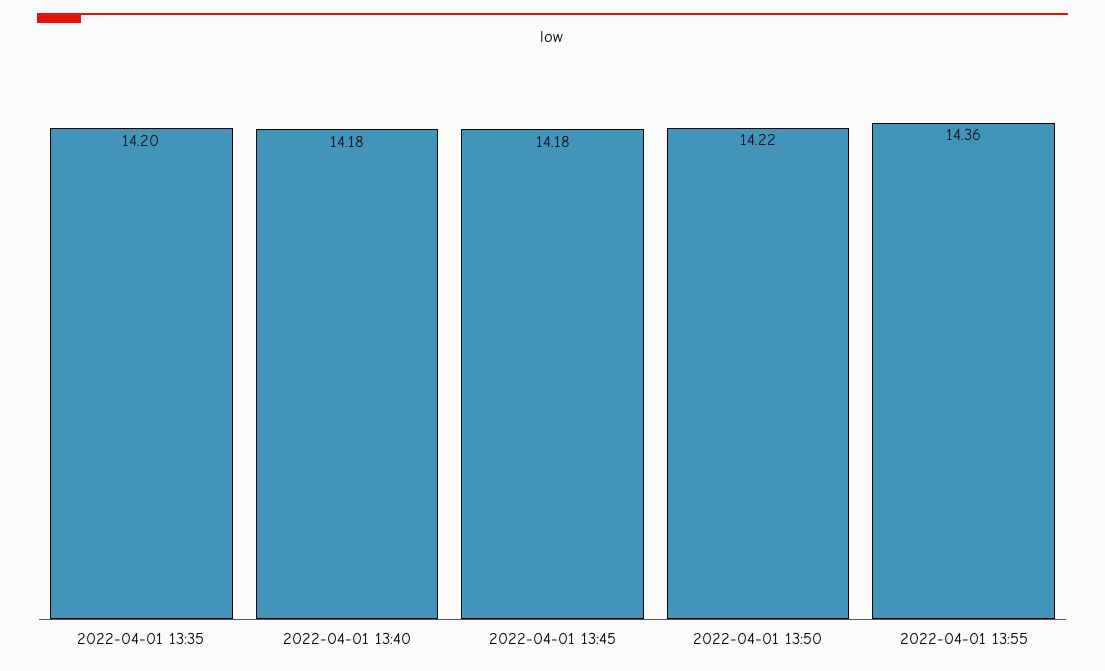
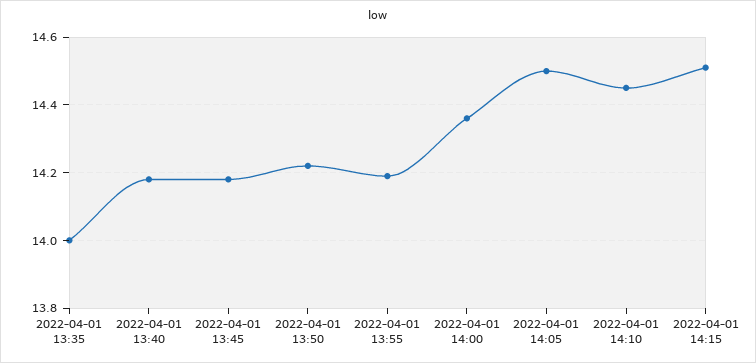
2022-04-01 13:35: 14.2 -> 14
2022-04-01 13:55: 14.36 -> 14.2
2022-04-01 14:00: none -> 14.35
2022-04-01 14:05: none -> 14.5
2022-04-01 14:10: none -> 14.45
2022-04-01 14:15: none -> 14.5

